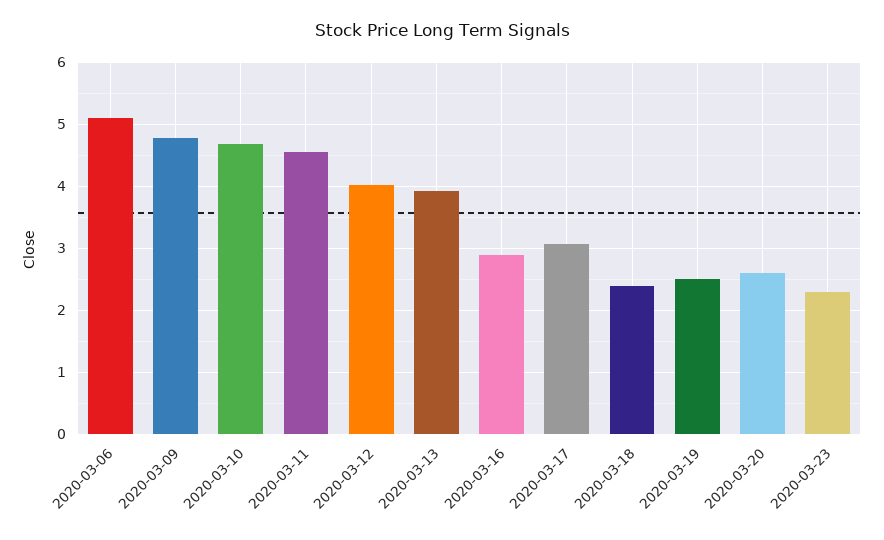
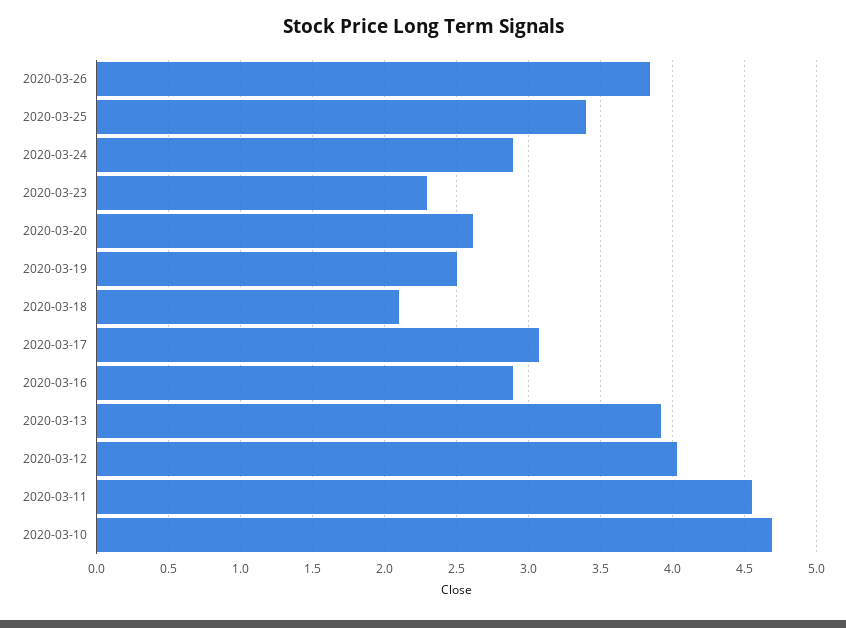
2020-03-06: 5.1 -> none
2020-03-09: 4.8 -> none
2020-03-18: 2.4 -> 2.1
2020-03-26: none -> 3.85
2020-03-25: none -> 3.4
2020-03-24: none -> 2.9

